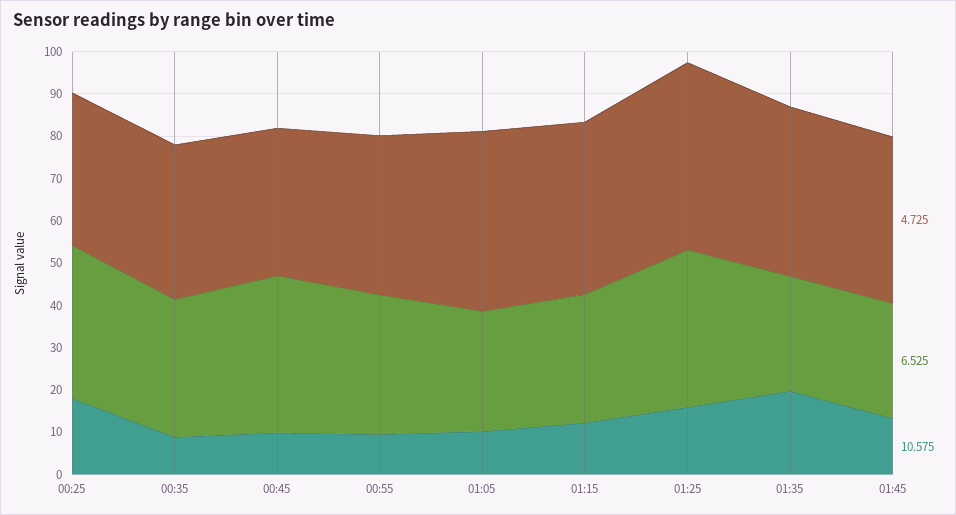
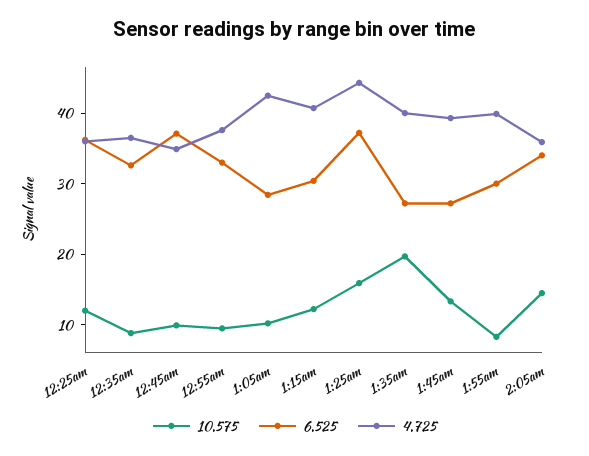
10.575, 00:25: 18 -> 12
10.575, 1:55am: none -> 8
6.525, 1:55am: none -> 30
4.725, 1:55am: none -> 40
10.575, 2:05am: none -> 14
6.525, 2:05am: none -> 34
4.725, 2:05am: none -> 36

